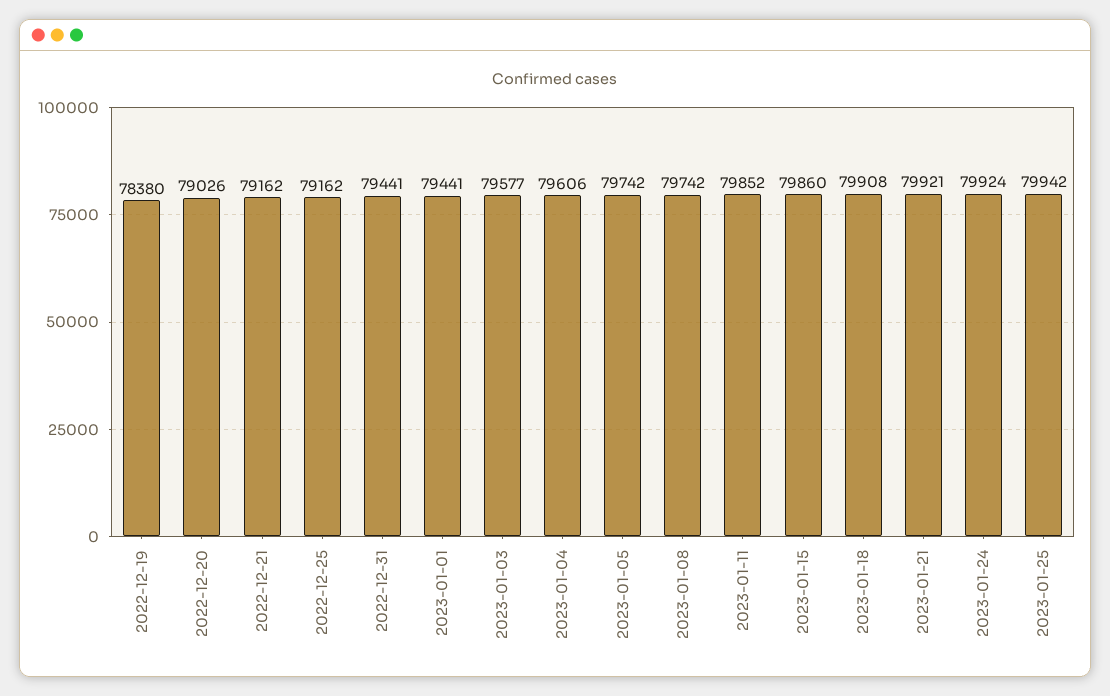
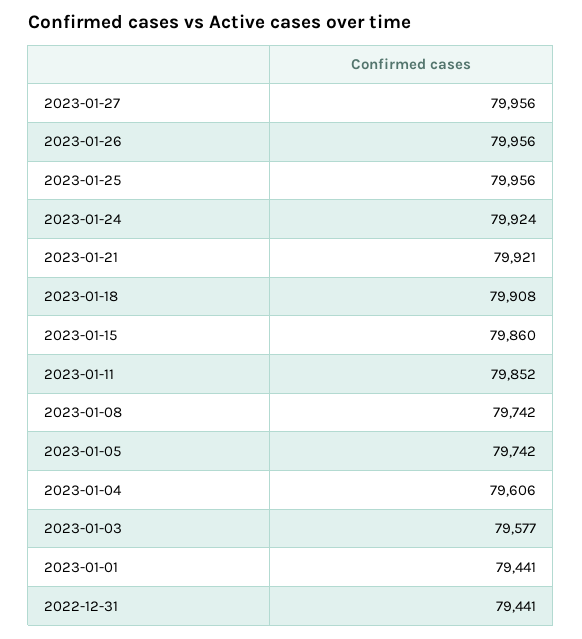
2022-12-19: 78380 -> none
2022-12-20: 79026 -> none
2022-12-21: 79162 -> none
2022-12-25: 79162 -> none
2023-01-25: 79942 -> 79956
2023-01-27: none -> 79956
2023-01-26: none -> 79956

